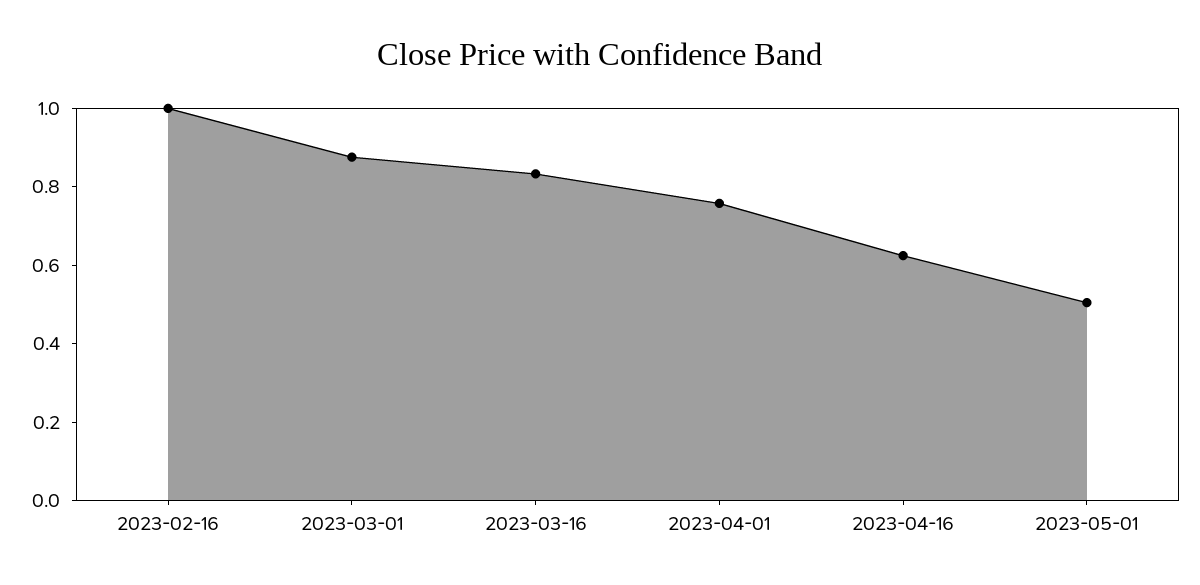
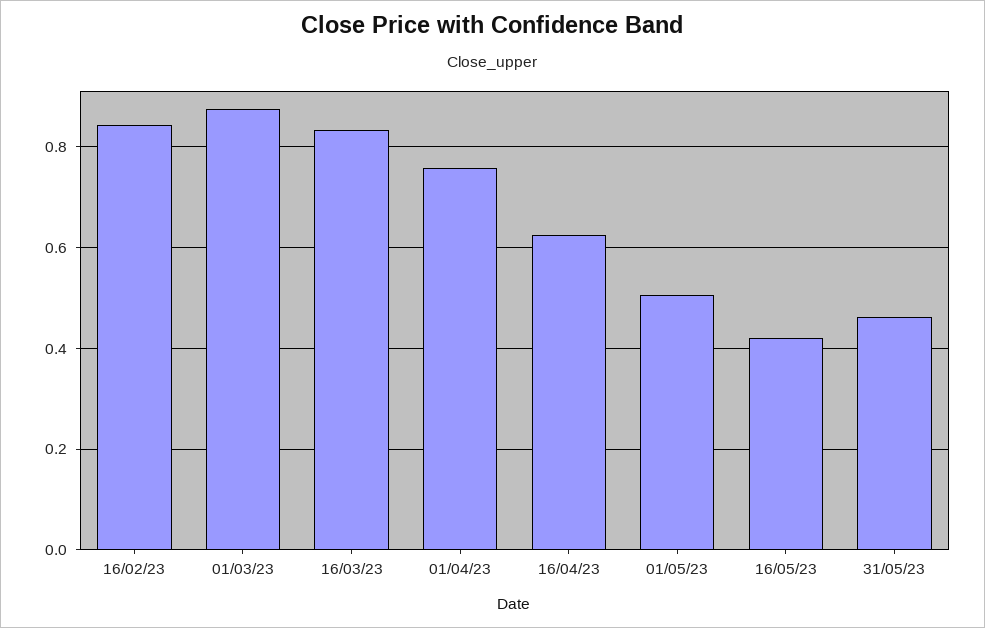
2023-02-16: 1 -> 0.84
16/05/23: none -> 0.42
31/05/23: none -> 0.46

